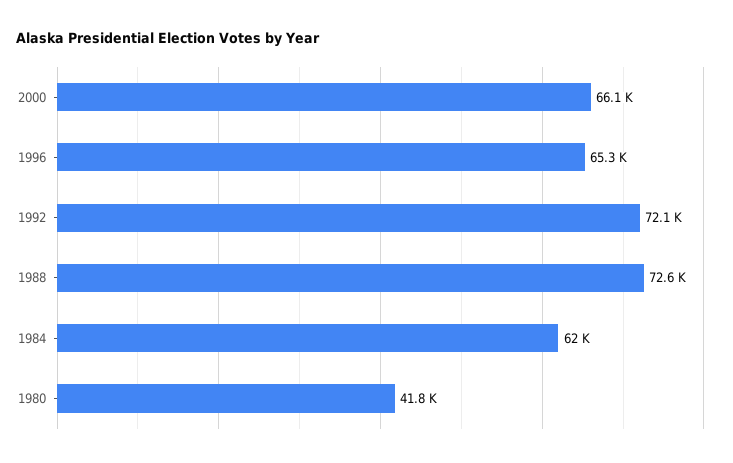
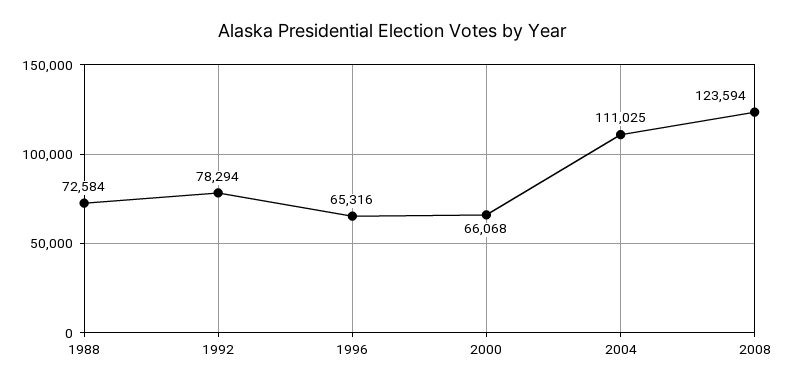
1992: 72100 -> 78294
1984: 62000 -> none
1980: 41800 -> none
2004: none -> 111025
2008: none -> 123594

